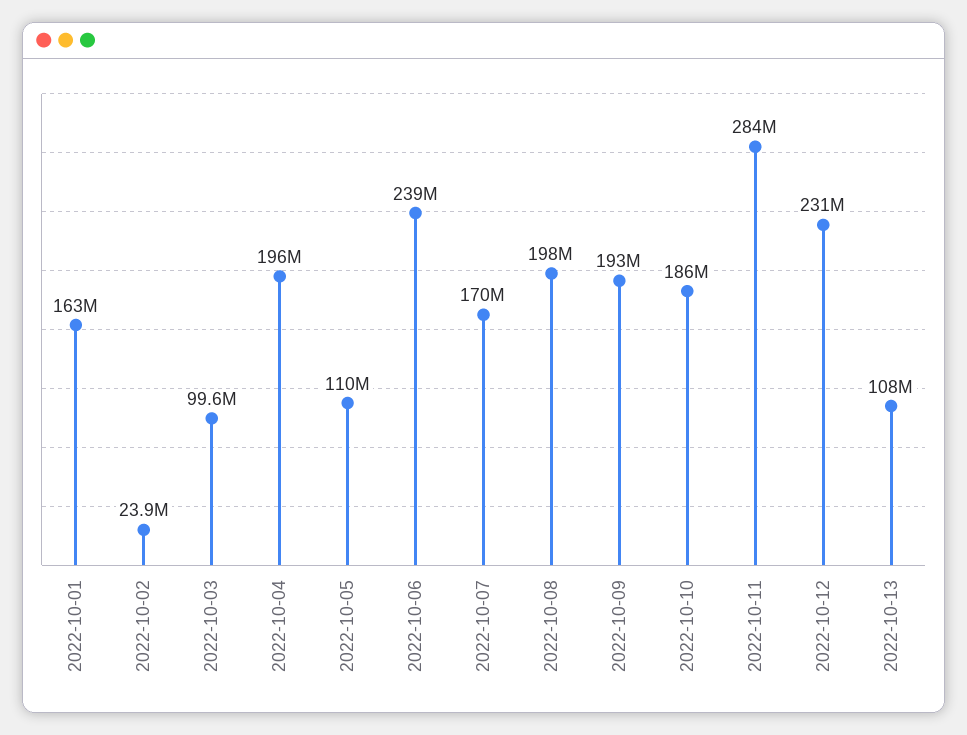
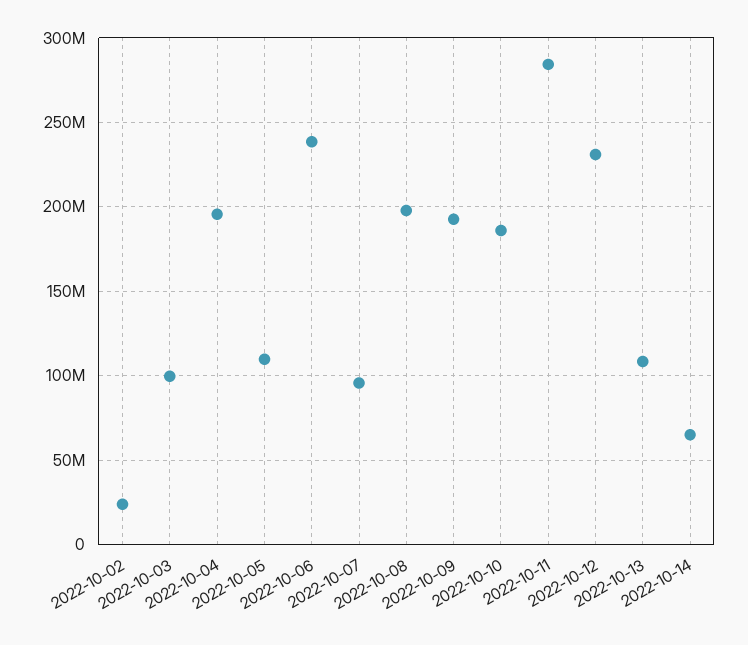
2022-10-01: 163000000 -> none
2022-10-07: 170000000 -> 95000000
2022-10-14: none -> 65000000

